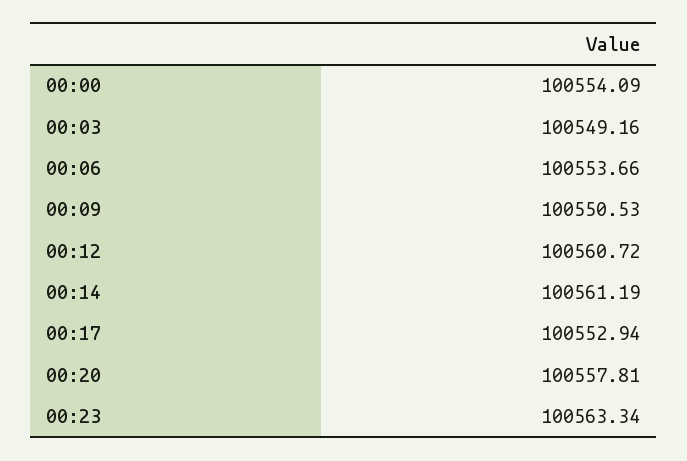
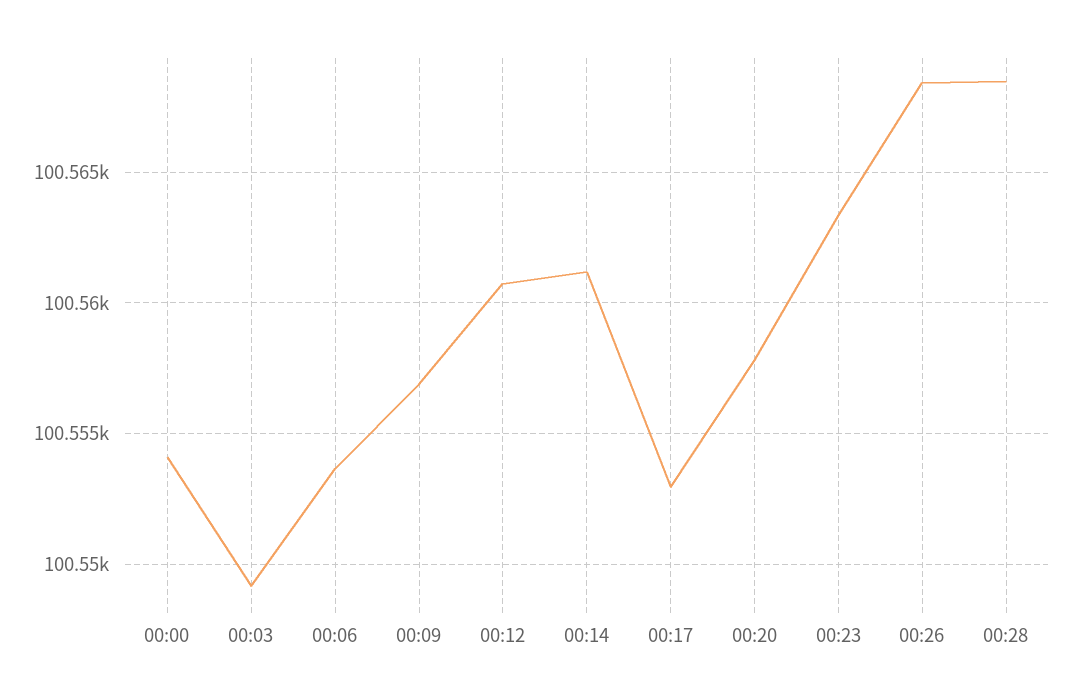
00:09: 100550.53 -> 100557
00:26: none -> 100568.5
00:28: none -> 100568.5

